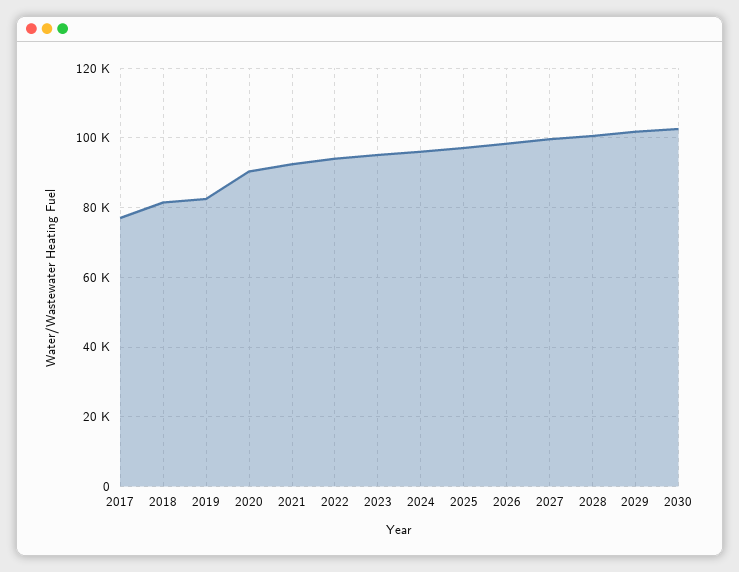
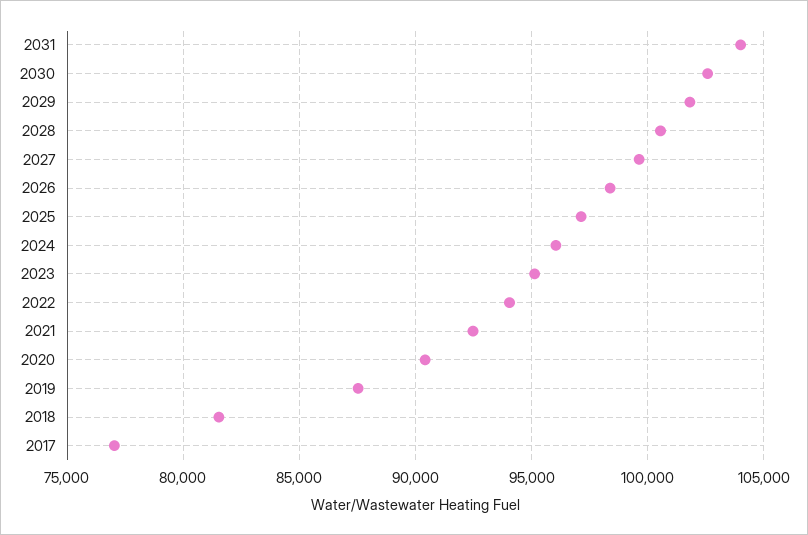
2019: 82000 -> 87500
2031: none -> 104000

